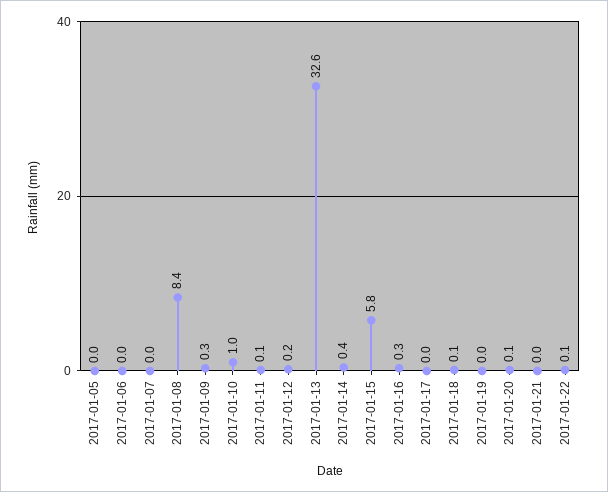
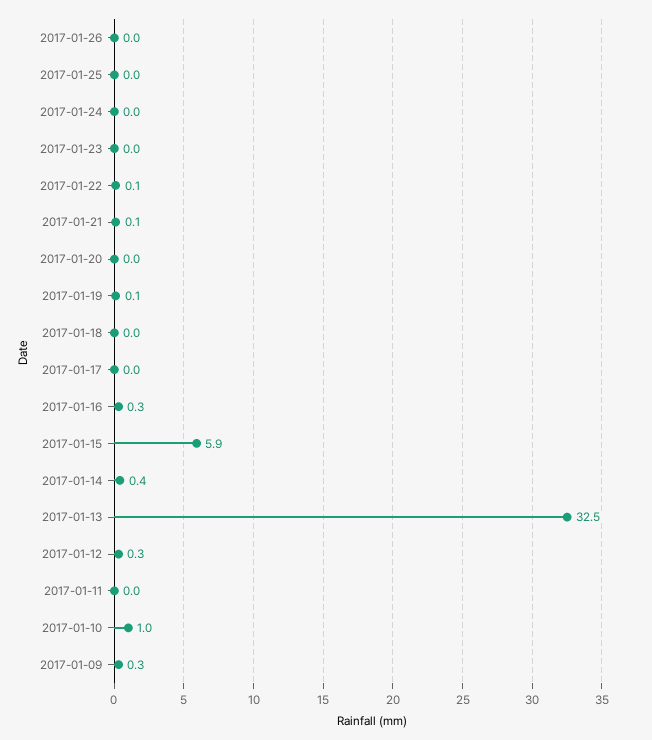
2017-01-05: 0 -> none
2017-01-06: 0 -> none
2017-01-07: 0 -> none
2017-01-08: 8.4 -> none
2017-01-11: 0.1 -> 0
2017-01-12: 0.2 -> 0.3
2017-01-13: 32.6 -> 32.5
2017-01-15: 5.8 -> 5.9
2017-01-18: 0.1 -> 0
2017-01-19: 0 -> 0.1
2017-01-20: 0.1 -> 0
2017-01-21: 0 -> 0.1
2017-01-26: none -> 0
2017-01-25: none -> 0
2017-01-24: none -> 0
2017-01-23: none -> 0

